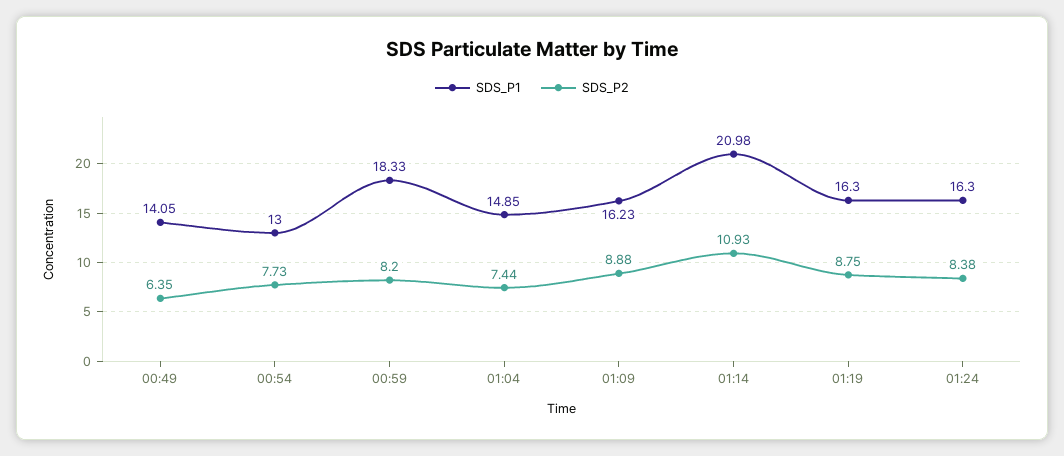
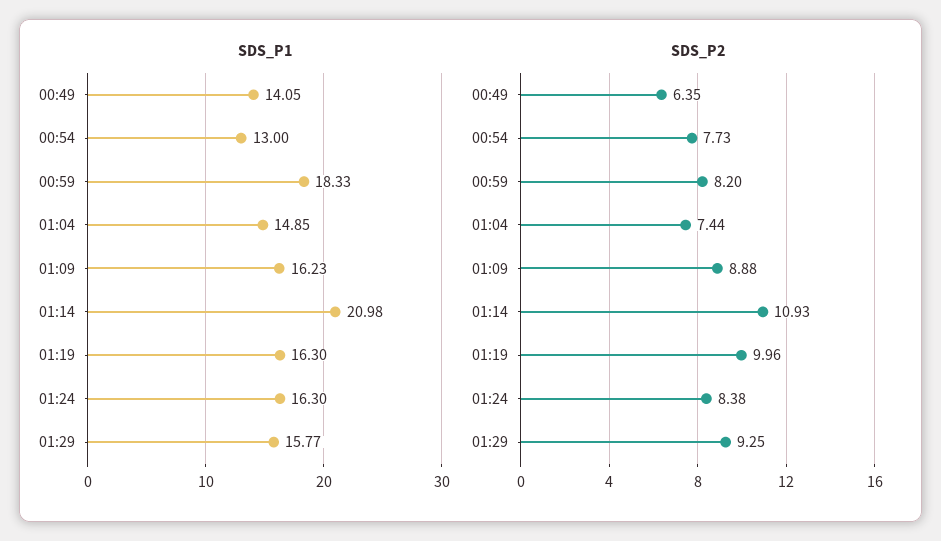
SDS_P2, 01:19: 8.75 -> 9.96
SDS_P1, 01:29: none -> 15.77
SDS_P2, 01:29: none -> 9.25

